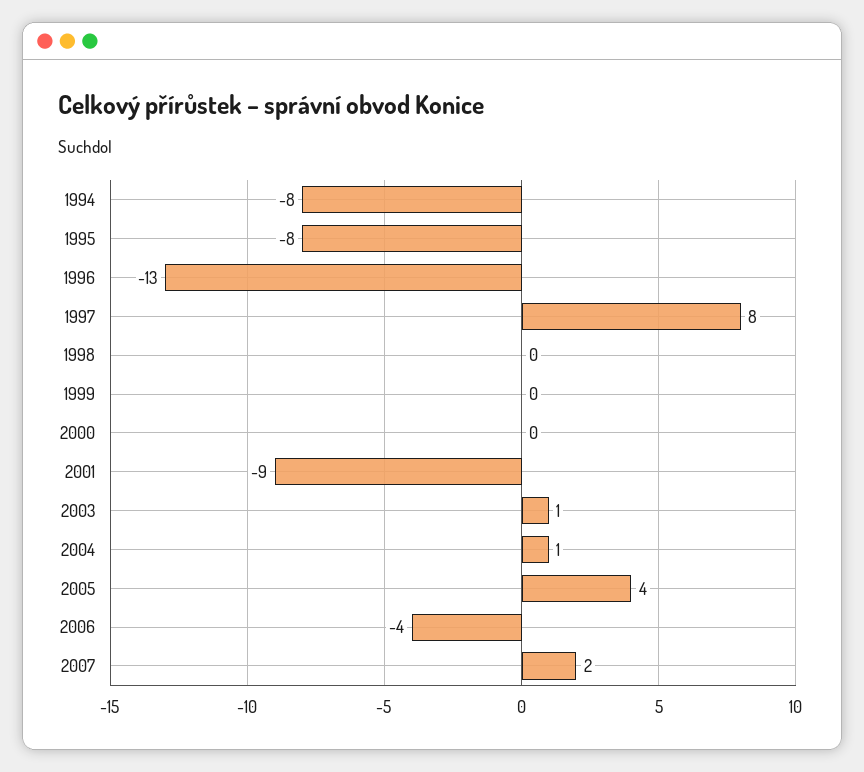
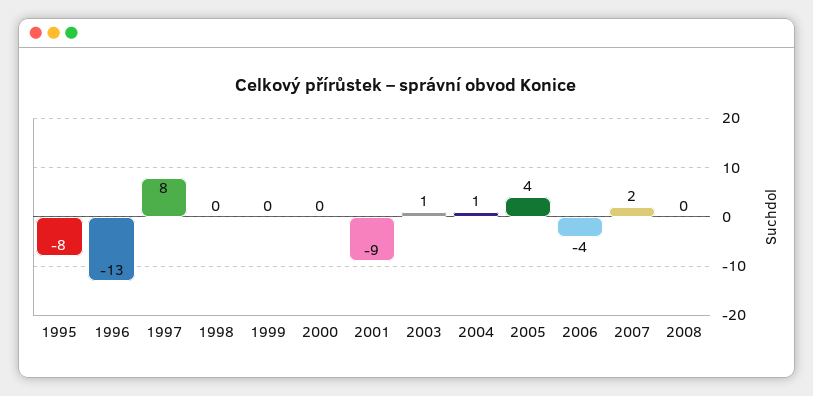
1994: -8 -> none
2008: none -> 0

